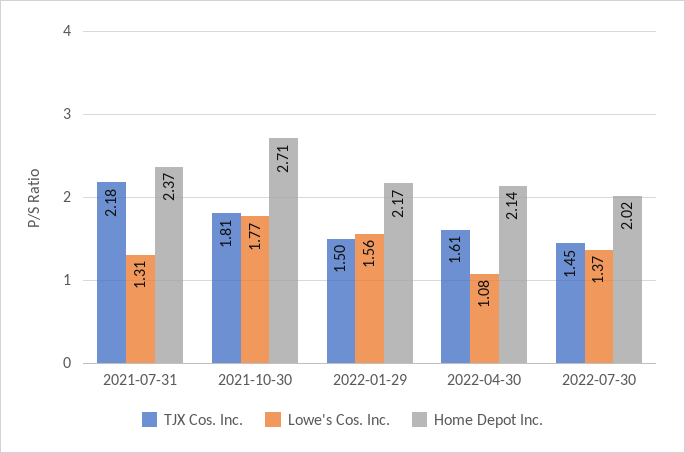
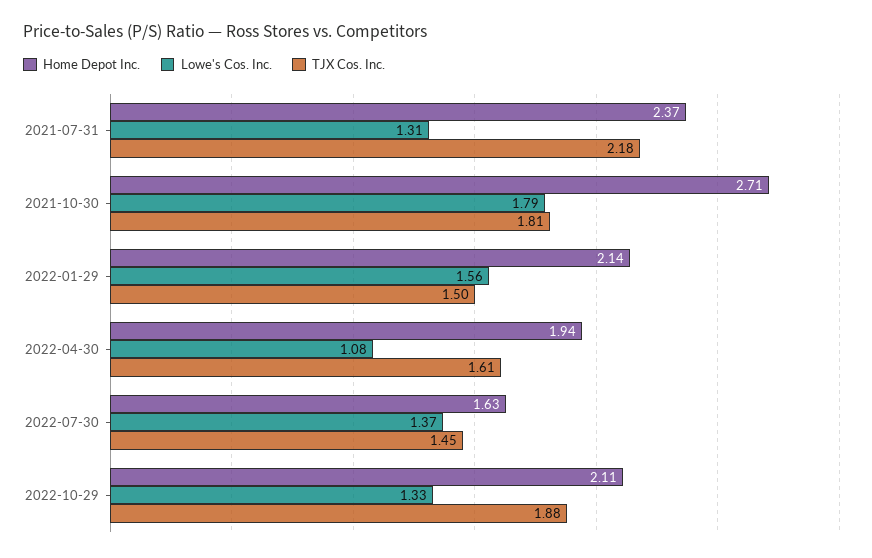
Lowe's Cos. Inc., 2021-10-30: 1.77 -> 1.79
Home Depot Inc., 2022-01-29: 2.17 -> 2.14
Home Depot Inc., 2022-04-30: 2.14 -> 1.94
Home Depot Inc., 2022-07-30: 2.02 -> 1.63
Home Depot Inc., 2022-10-29: none -> 2.11
Lowe's Cos. Inc., 2022-10-29: none -> 1.33
TJX Cos. Inc., 2022-10-29: none -> 1.88

